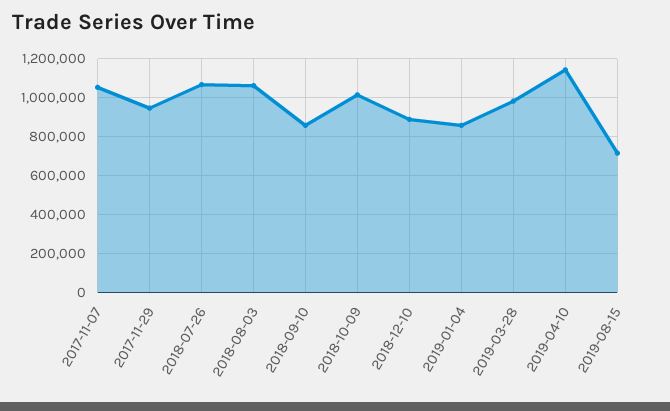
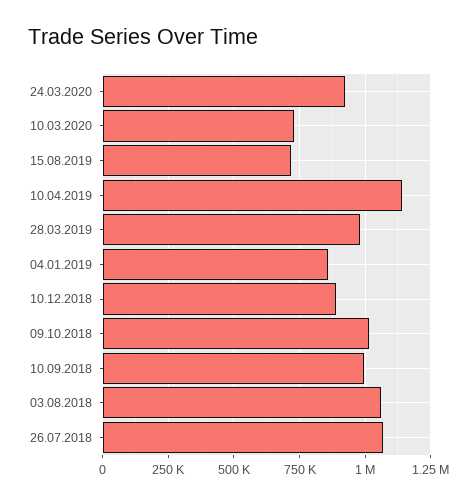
2017-11-07: 1050000 -> none
2017-11-29: 950000 -> none
2018-09-10: 850000 -> 1000000
24.03.2020: none -> 925000
10.03.2020: none -> 725000

